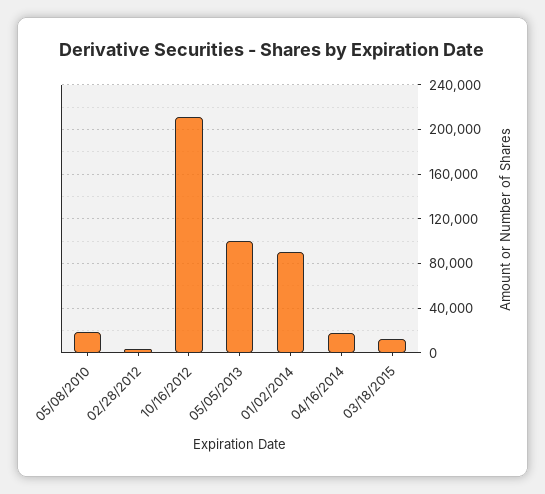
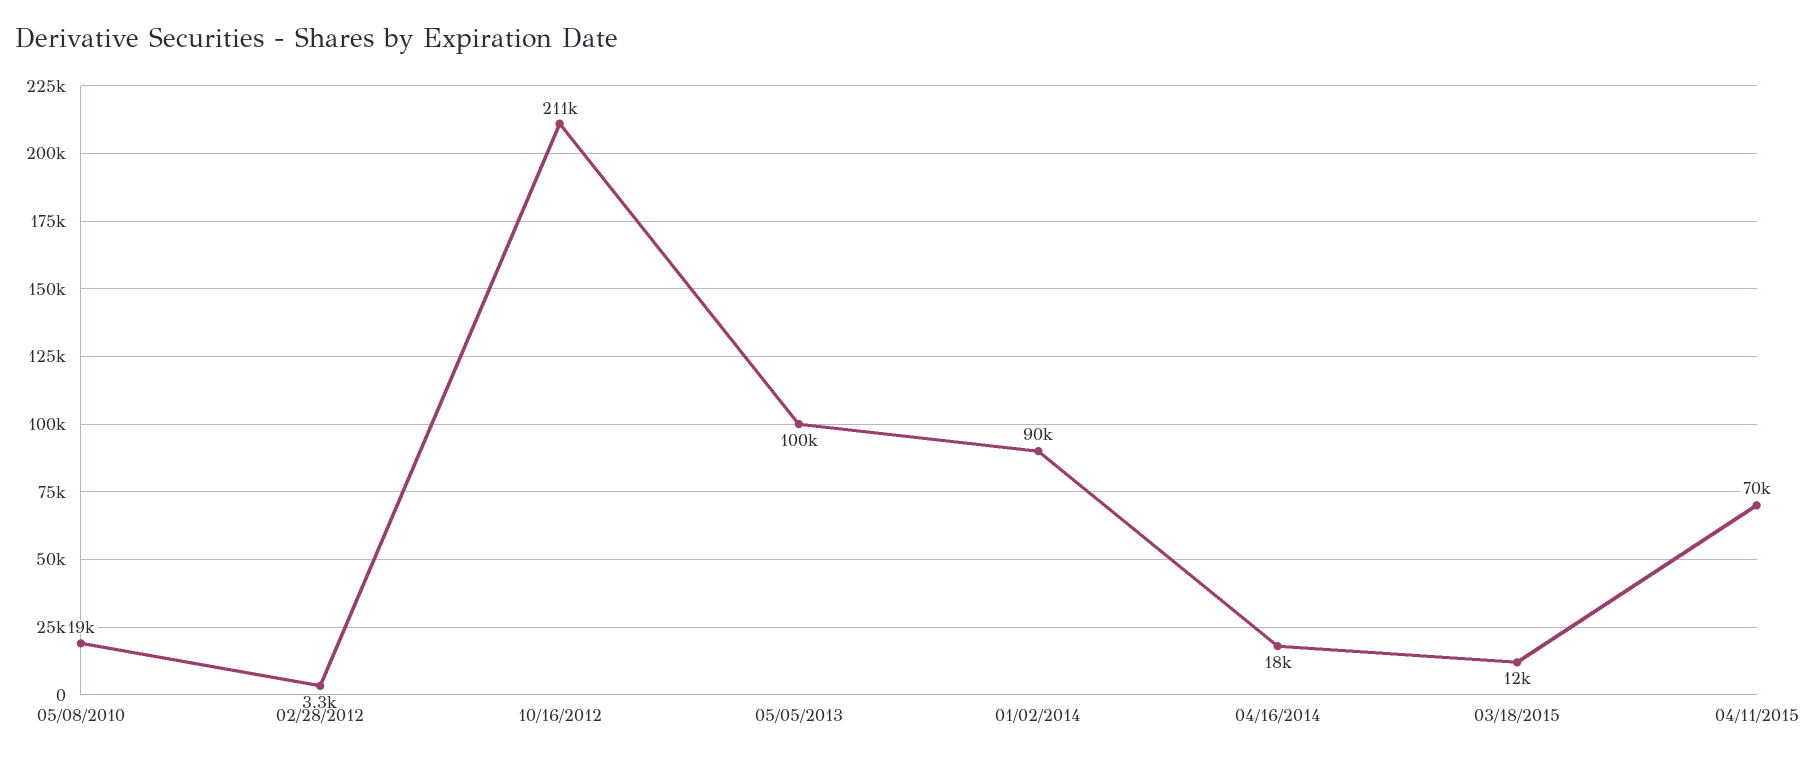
04/11/2015: none -> 70000

